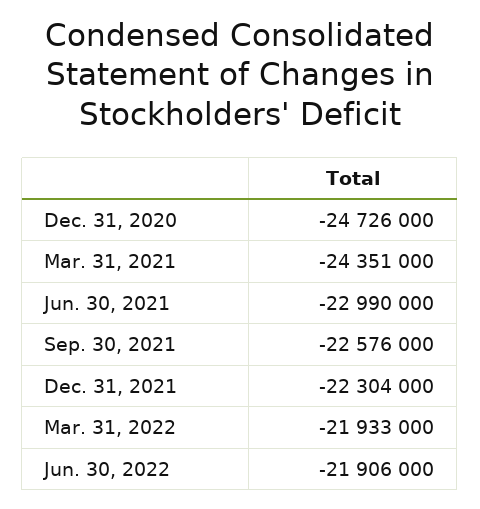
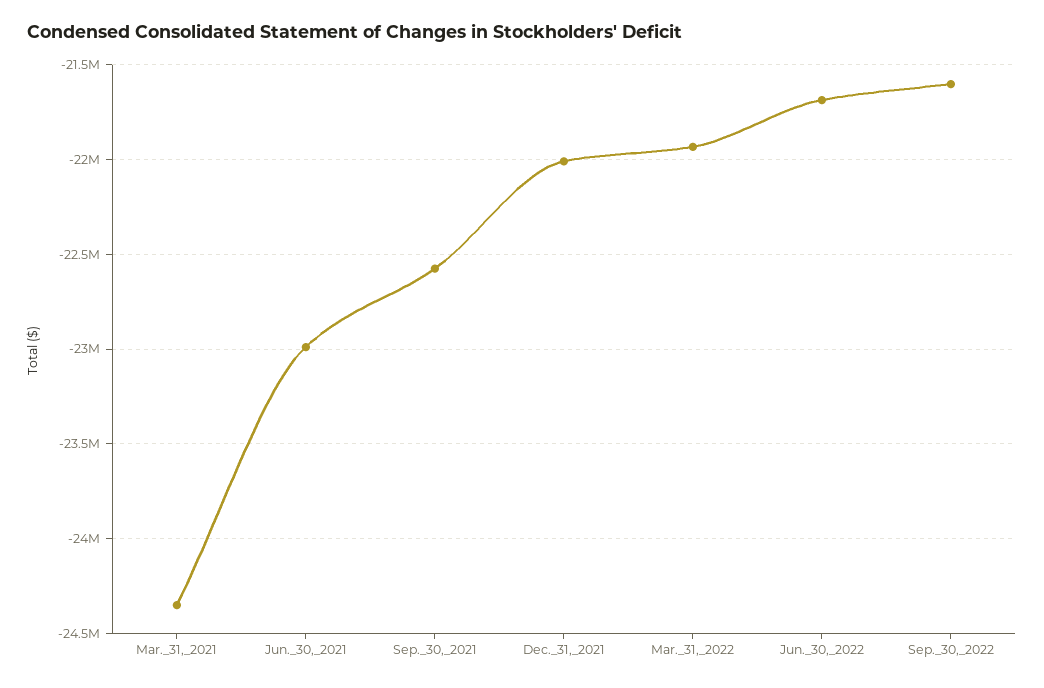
Dec. 31, 2020: -24726000 -> none
Dec. 31, 2021: -22304000 -> -22000000
Jun. 30, 2022: -21906000 -> -21700000
Sep._30,_2022: none -> -21600000

